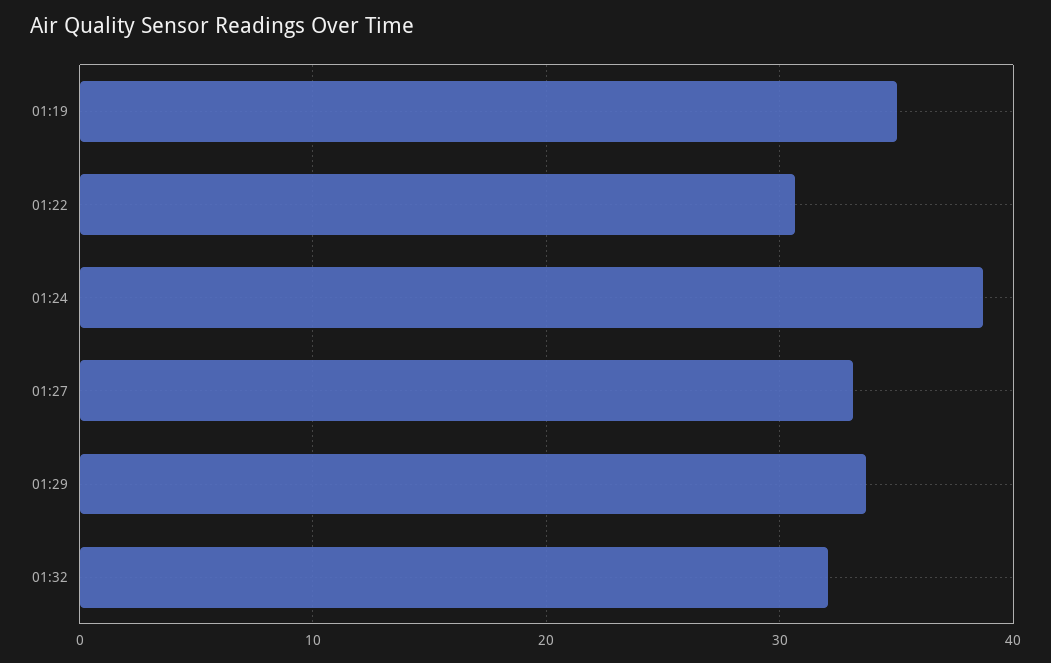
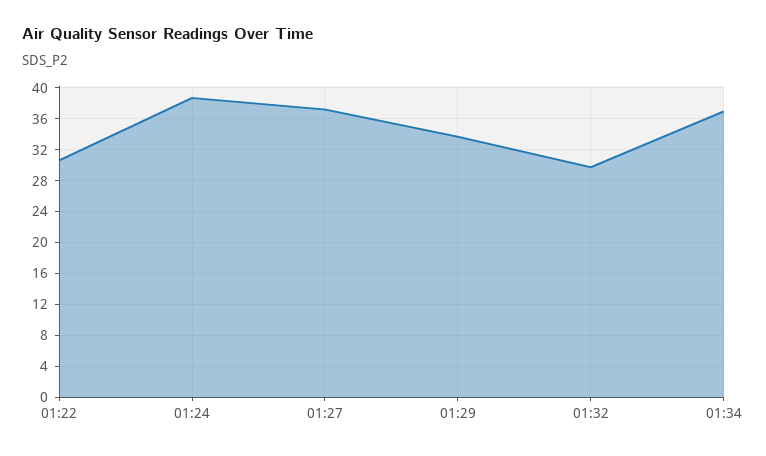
01:19: 35 -> none
01:27: 33 -> 37
01:32: 32 -> 30
01:34: none -> 37

